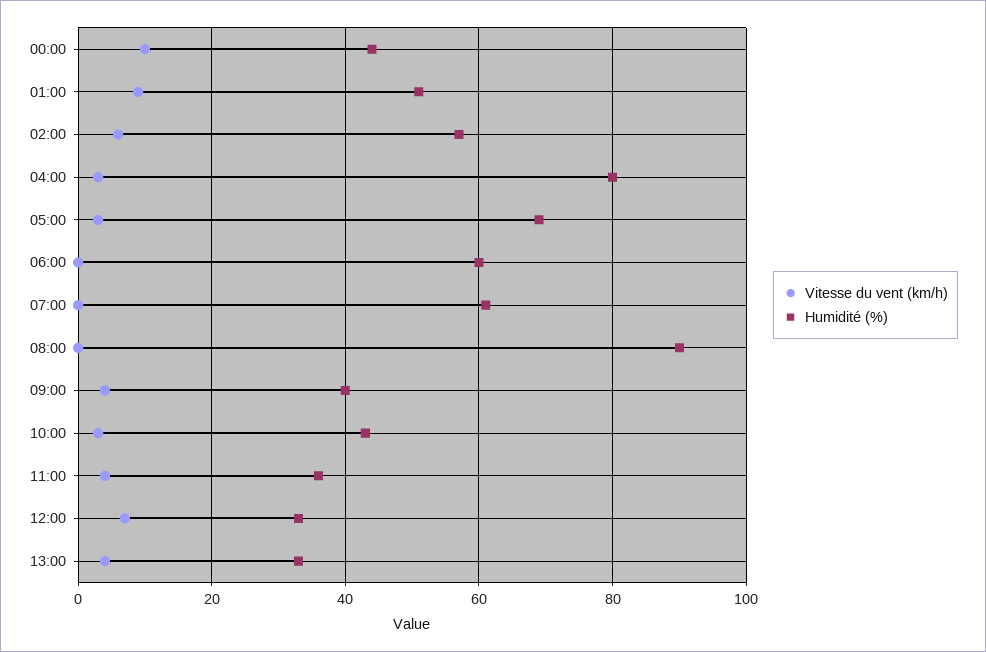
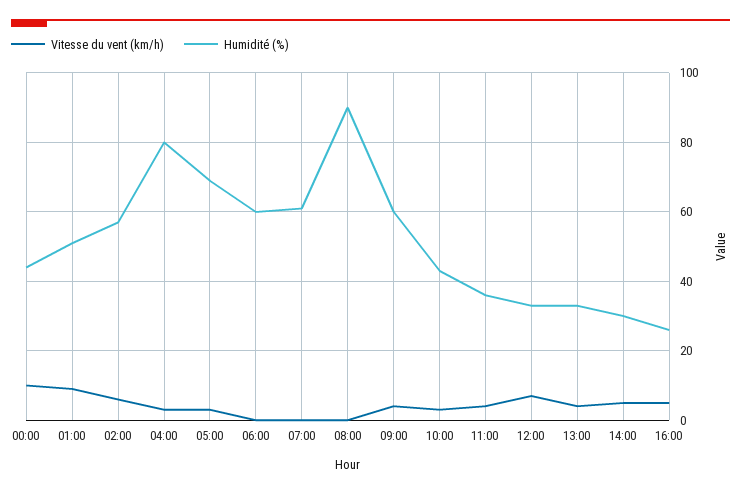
Humidité (%), 09:00: 40 -> 60
Vitesse du vent (km/h), 14:00: none -> 5
Humidité (%), 14:00: none -> 30
Vitesse du vent (km/h), 16:00: none -> 5
Humidité (%), 16:00: none -> 25

